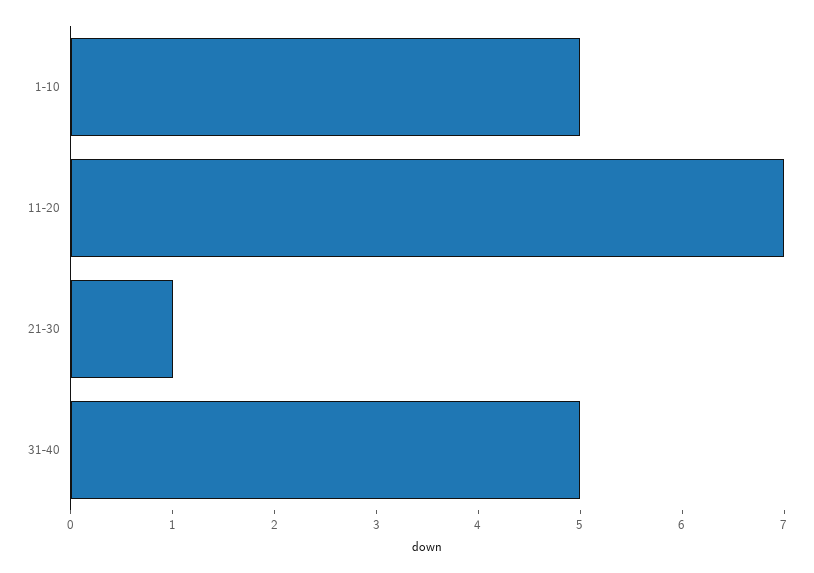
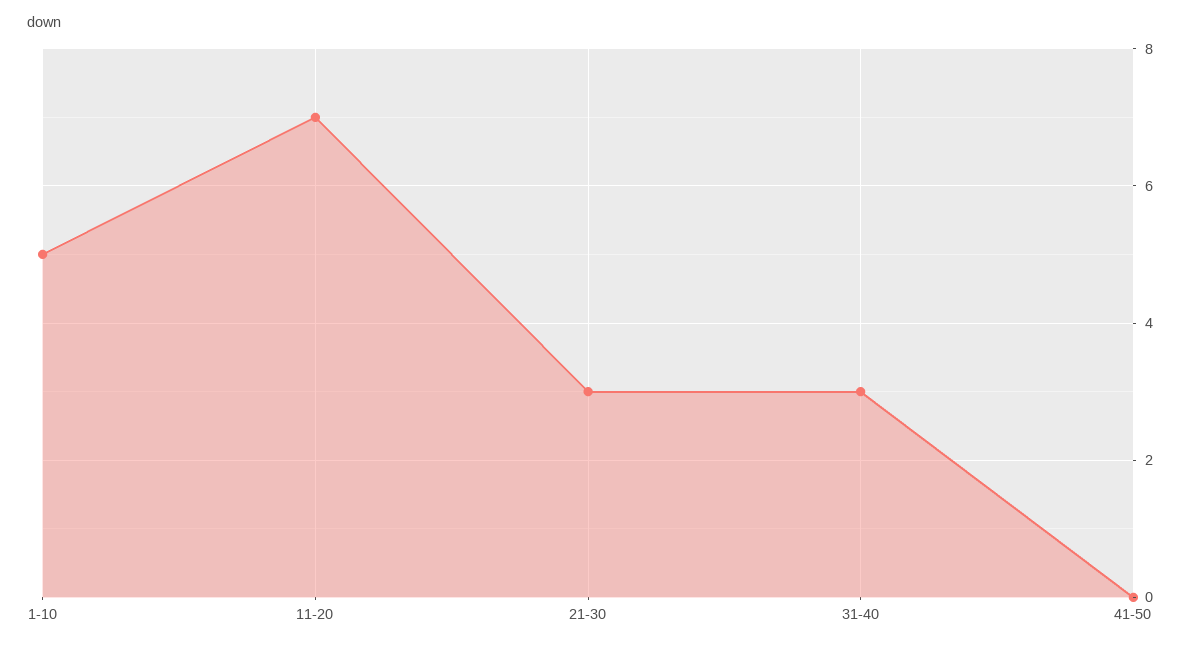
21-30: 1 -> 3
31-40: 5 -> 3
41-50: none -> 0

